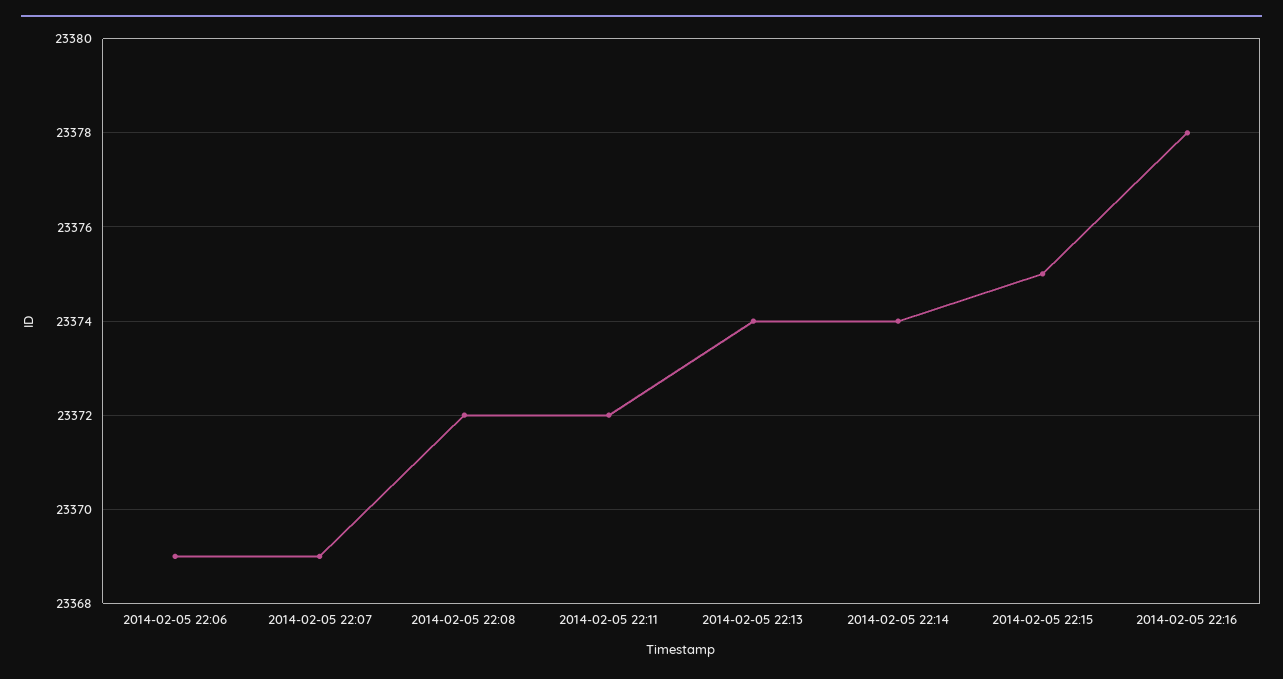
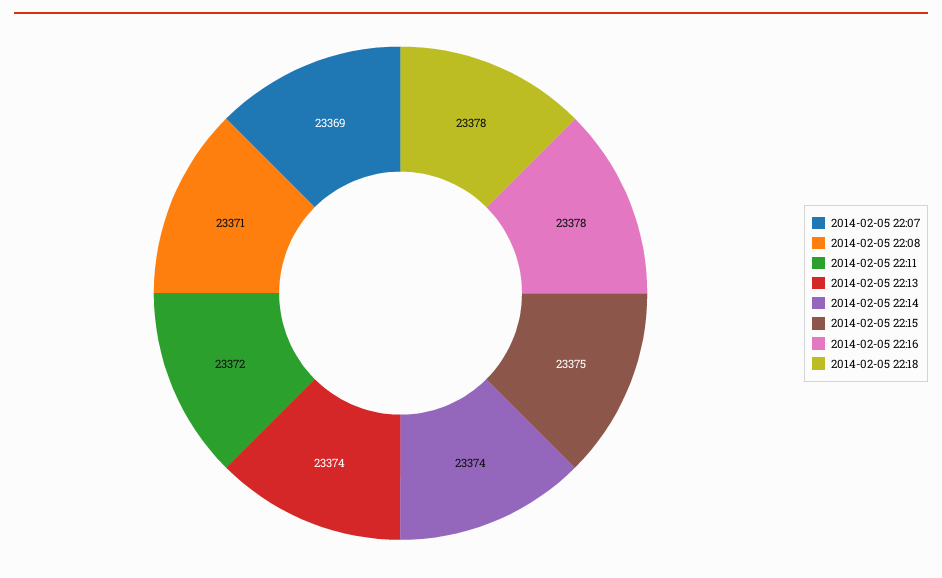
2014-02-05 22:06: 23369 -> none
2014-02-05 22:08: 23372 -> 23371
2014-02-05 22:18: none -> 23378

